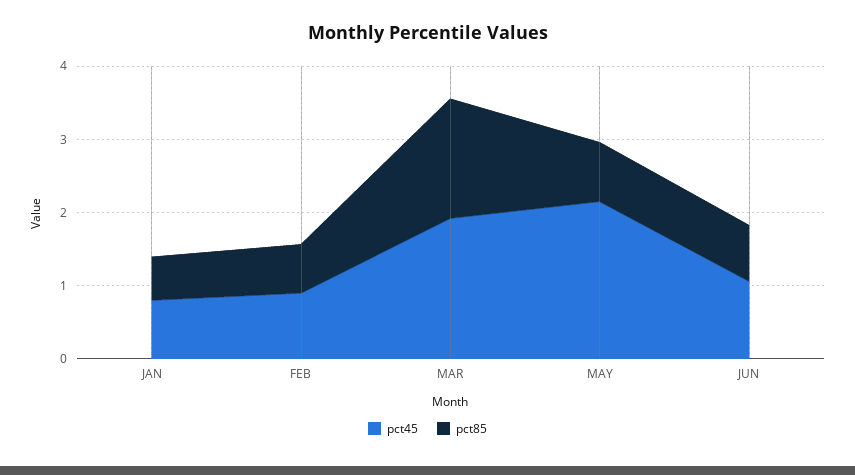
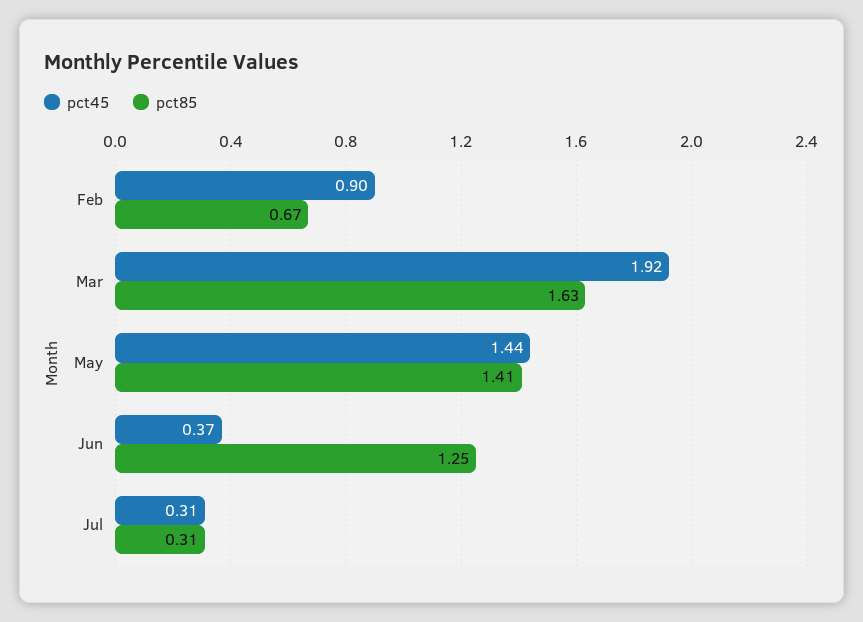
pct45, JAN: 0.8 -> none
pct85, JAN: 0.6 -> none
pct45, MAY: 2.2 -> 1.44
pct85, MAY: 0.8 -> 1.41
pct45, JUN: 1 -> 0.37
pct85, JUN: 0.8 -> 1.25
pct45, Jul: none -> 0.31
pct85, Jul: none -> 0.31

